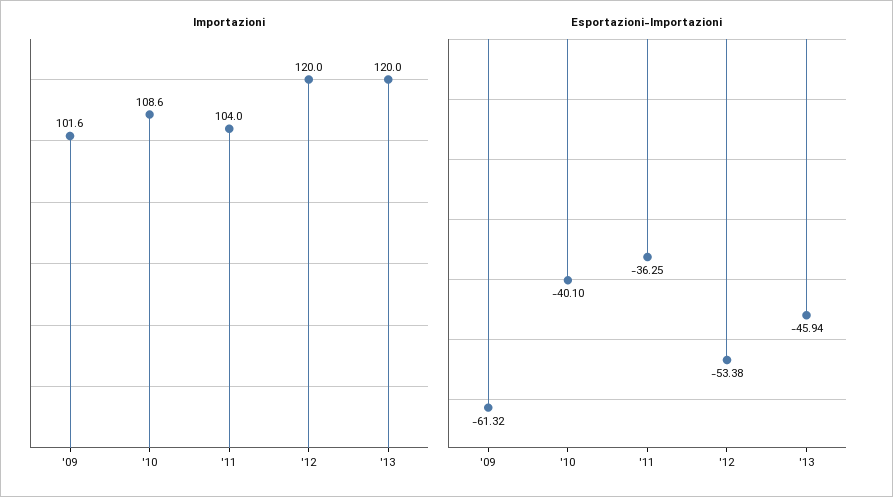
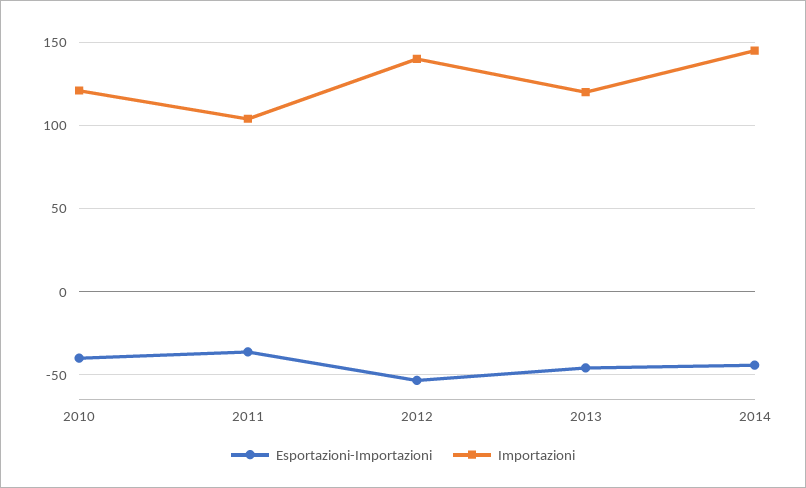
Importazioni, '09: 101.6 -> none
Importazioni, '10: 108.6 -> 120
Importazioni, '12: 120 -> 140
Esportazioni-Importazioni, '09: -61.32 -> none
Esportazioni-Importazioni, 2014: none -> -45
Importazioni, 2014: none -> 145

